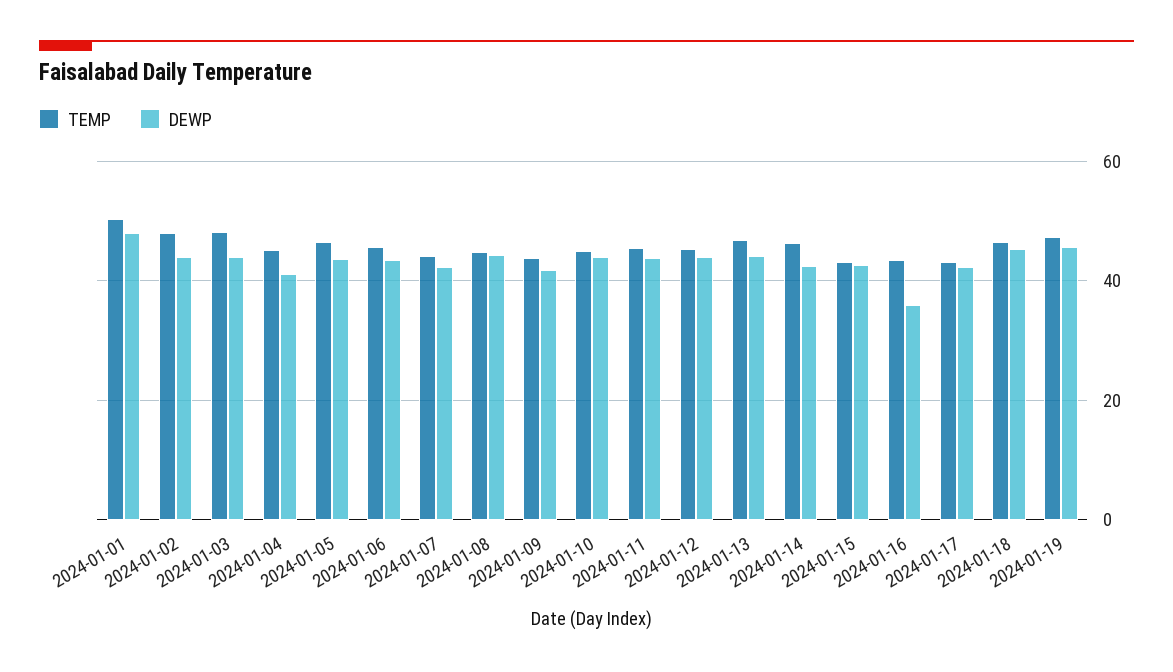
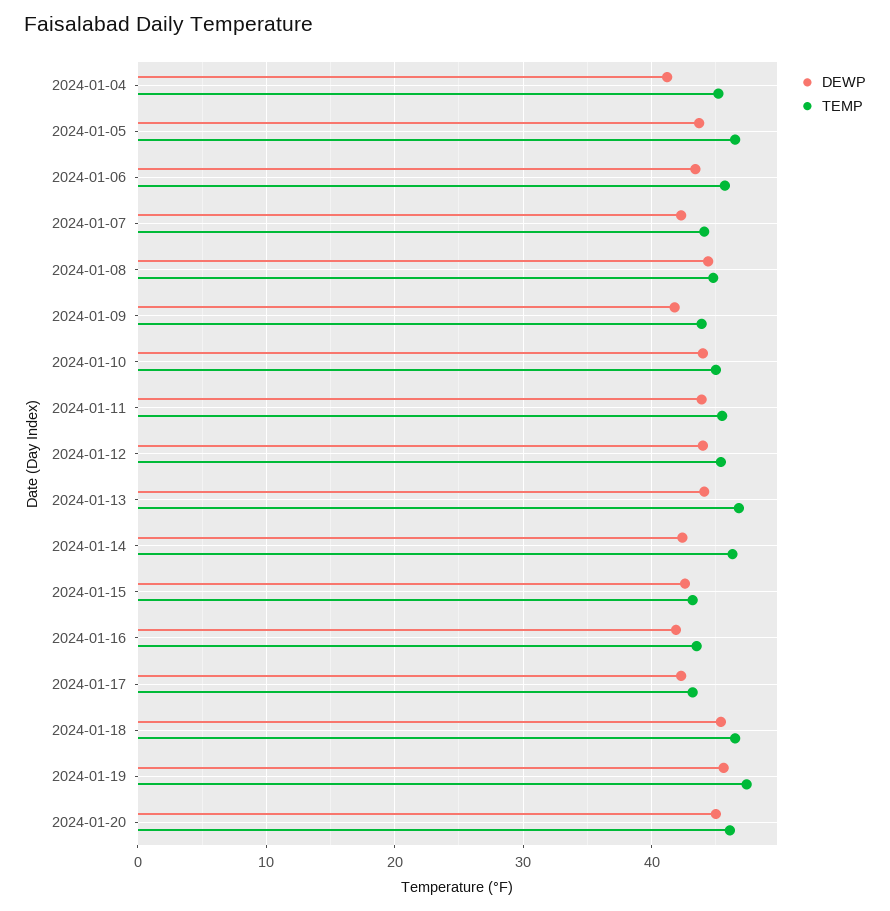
TEMP, 2024-01-01: 50 -> none
DEWP, 2024-01-01: 48 -> none
TEMP, 2024-01-02: 48 -> none
DEWP, 2024-01-02: 44 -> none
TEMP, 2024-01-03: 48 -> none
DEWP, 2024-01-03: 44 -> none
DEWP, 2024-01-16: 36 -> 42
DEWP, 2024-01-20: none -> 45
TEMP, 2024-01-20: none -> 46

